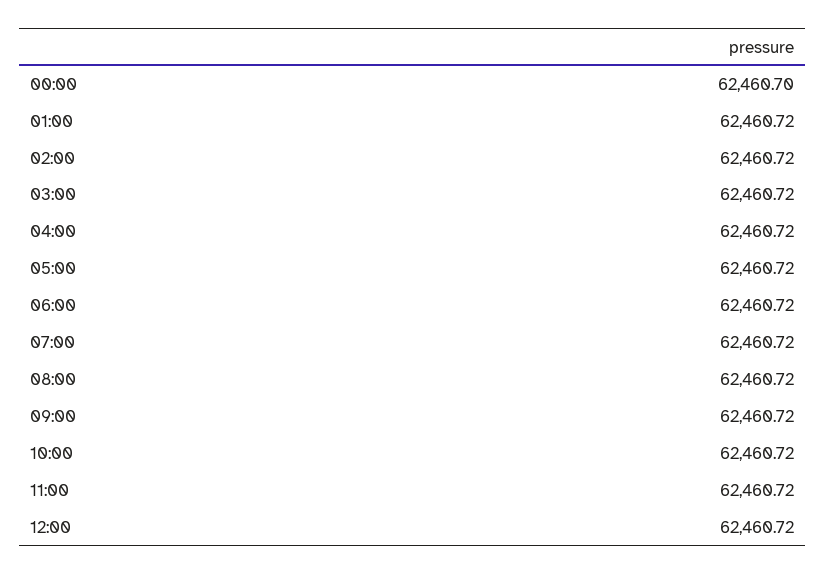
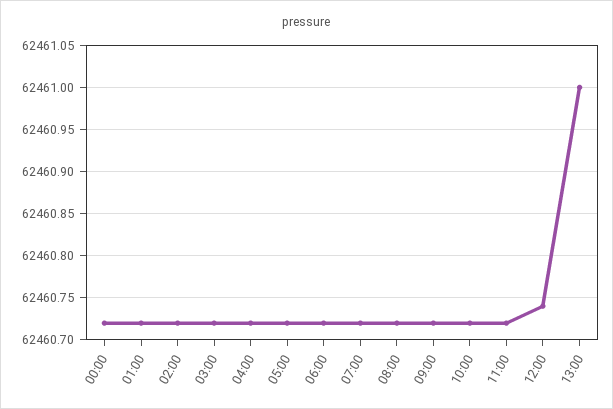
00:00: 62460.7 -> 62460.72
12:00: 62460.72 -> 62460.74
13:00: none -> 62461

